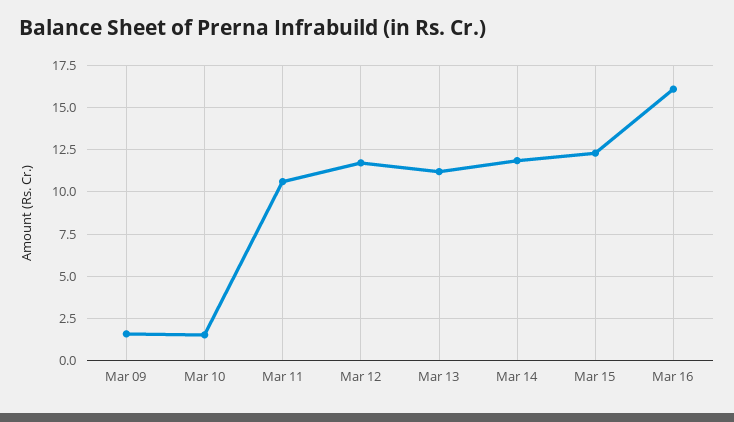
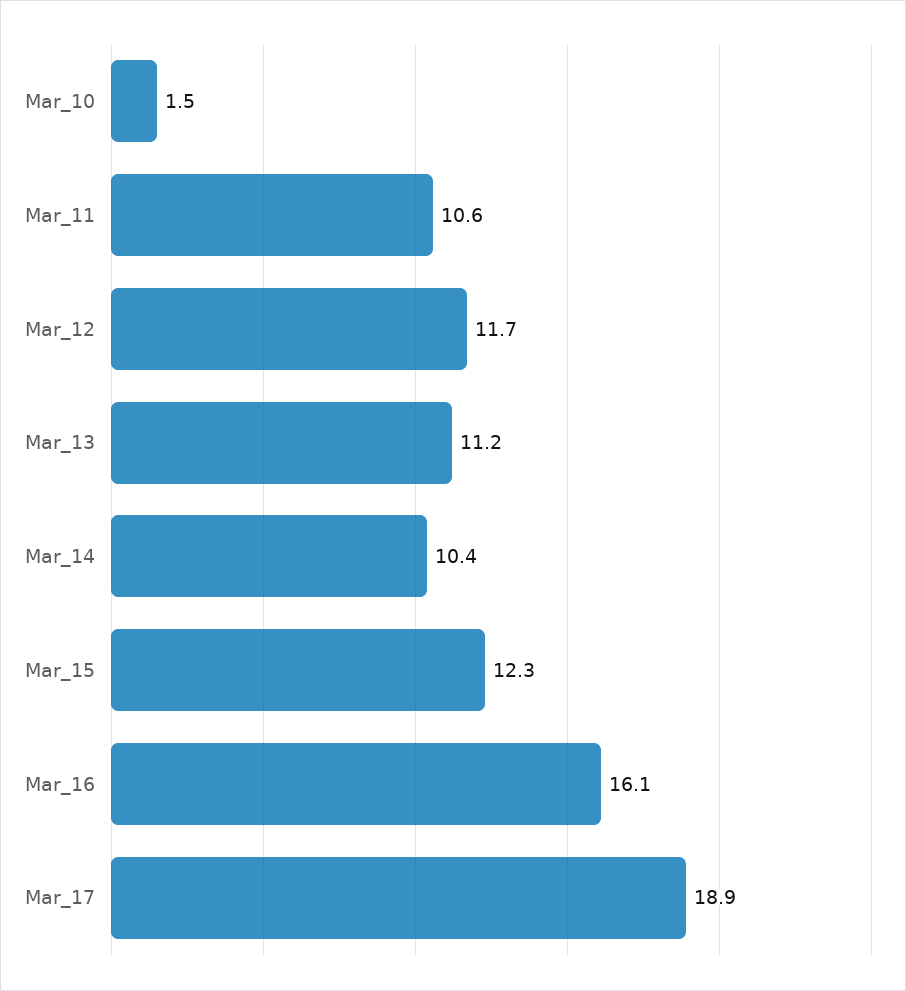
Mar 09: 1.5 -> none
Mar 14: 12 -> 10.4
Mar_17: none -> 18.9

